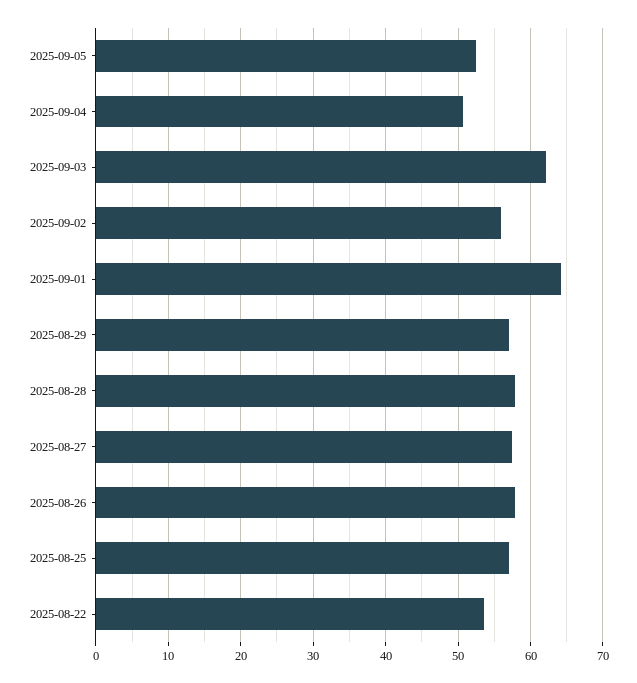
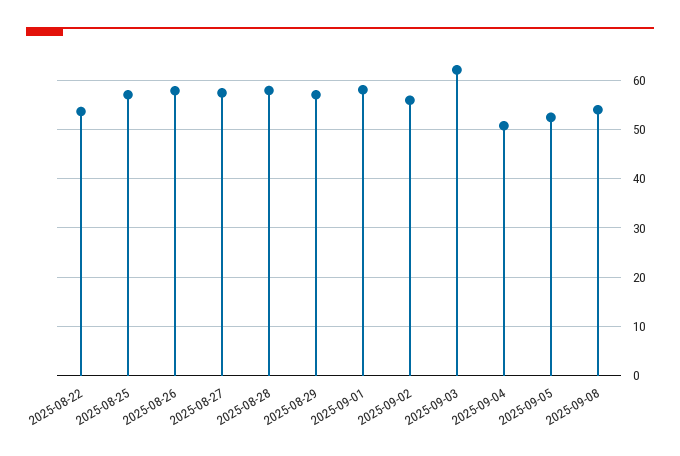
2025-09-01: 64 -> 58
2025-09-08: none -> 54

